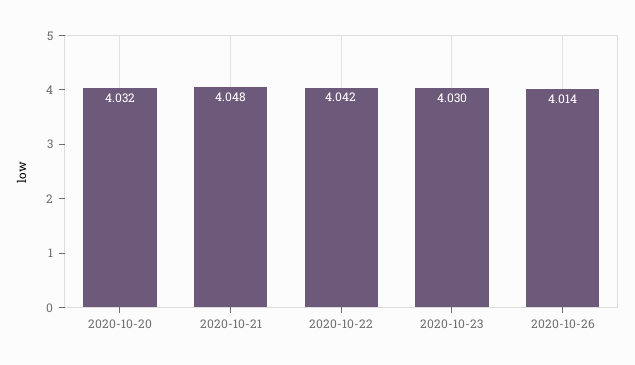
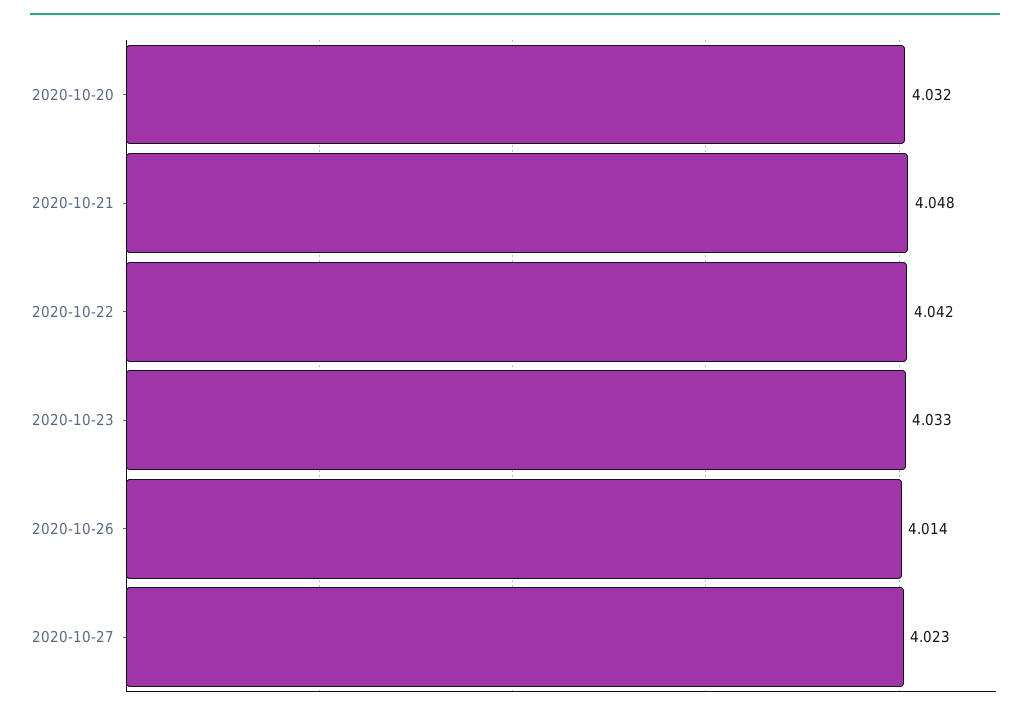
2020-10-23: 4.03 -> 4.033
2020-10-27: none -> 4.023

